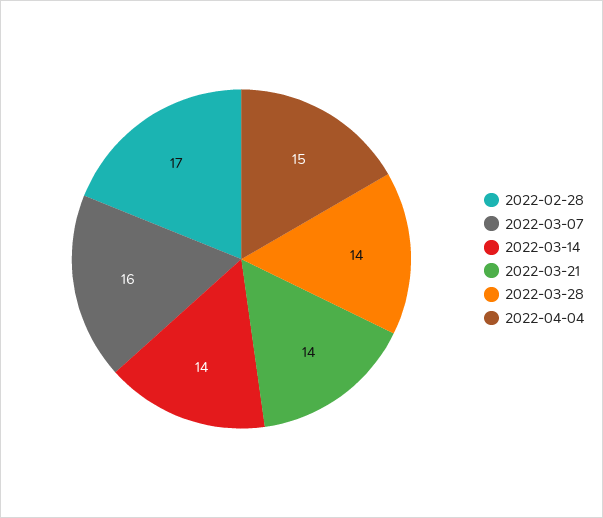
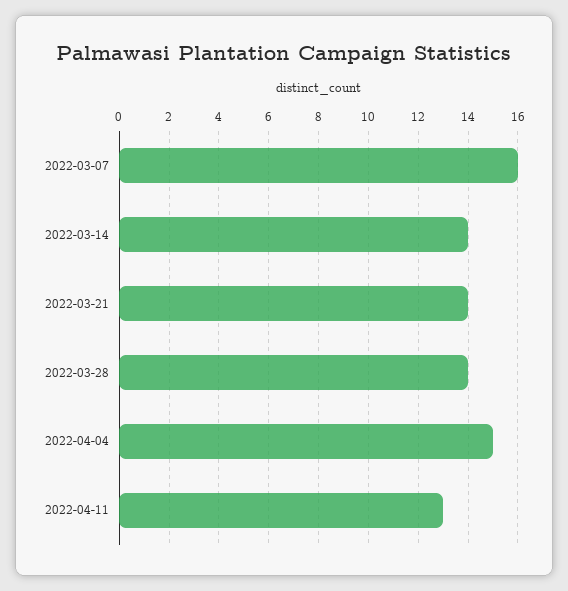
2022-02-28: 17 -> none
2022-04-11: none -> 13

